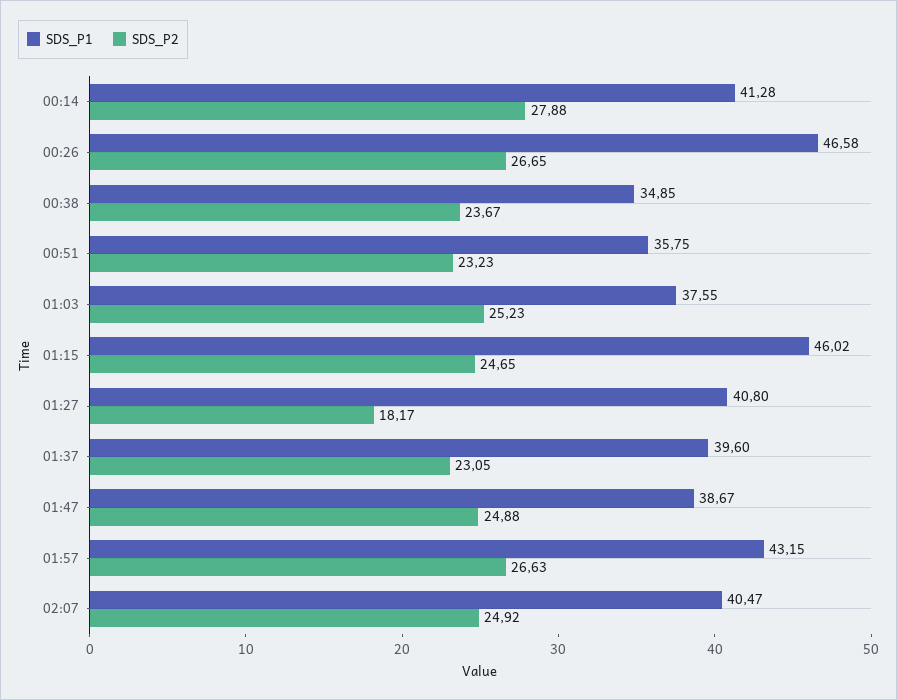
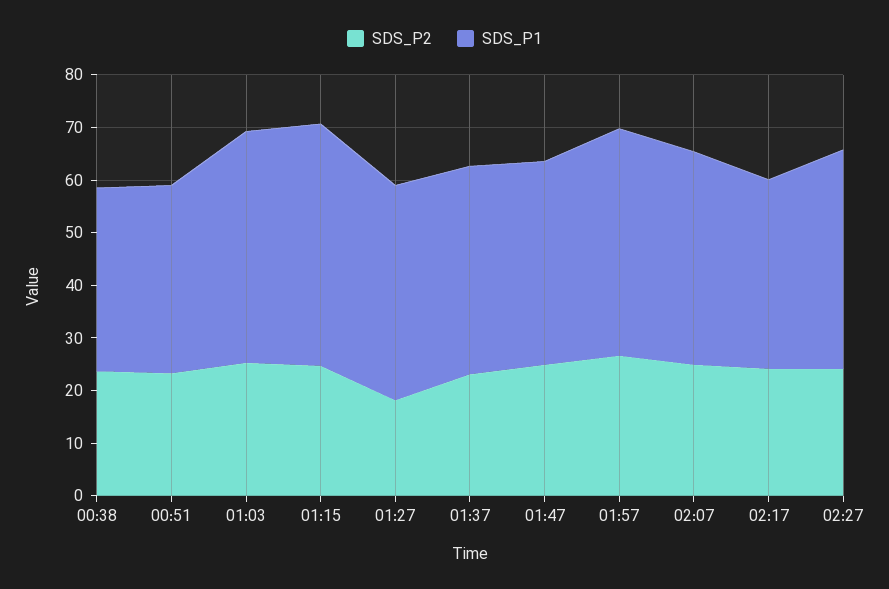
SDS_P1, 00:14: 41.28 -> none
SDS_P2, 00:14: 27.88 -> none
SDS_P1, 00:26: 46.58 -> none
SDS_P2, 00:26: 26.65 -> none
SDS_P1, 01:03: 37.55 -> 44
SDS_P2, 02:17: none -> 24
SDS_P1, 02:17: none -> 36
SDS_P2, 02:27: none -> 24
SDS_P1, 02:27: none -> 42

